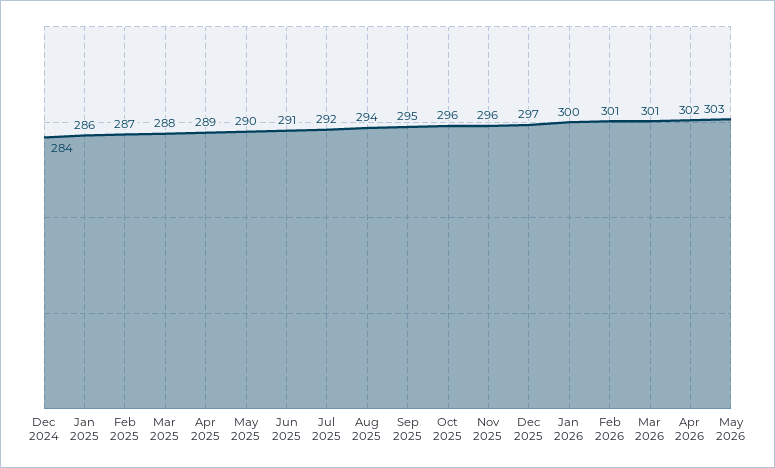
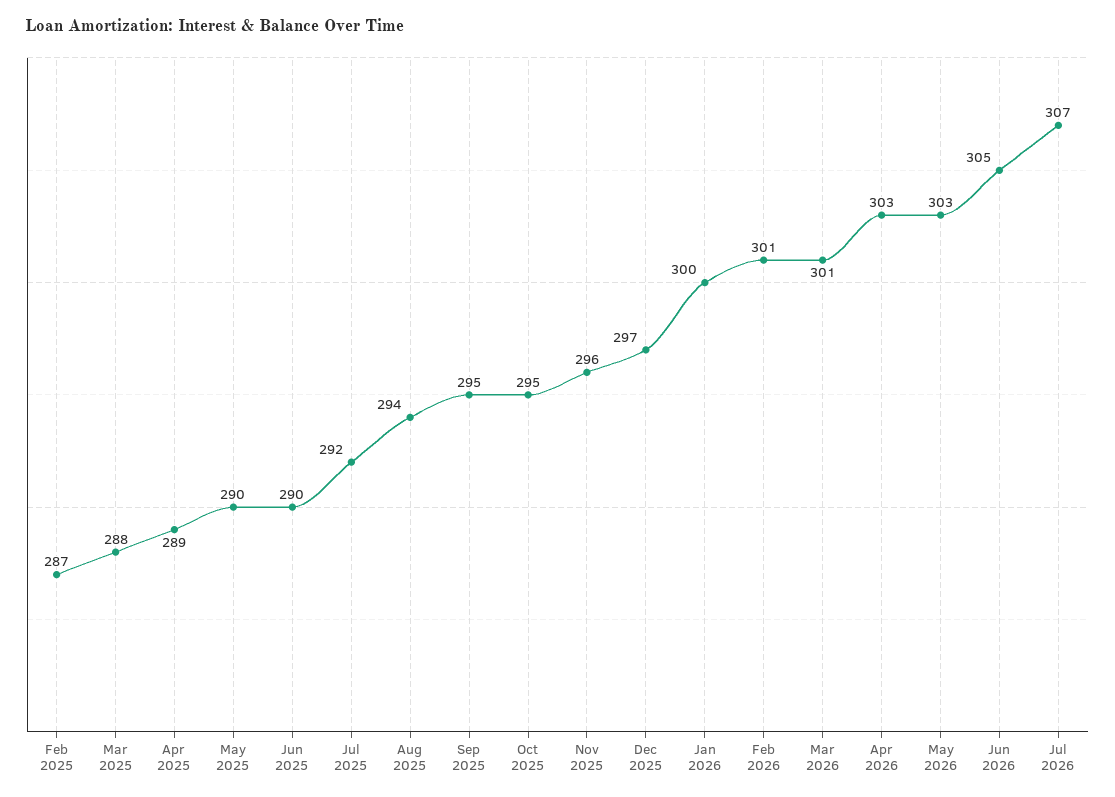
Dec 2024: 284 -> none
Jan 2025: 286 -> none
Jun 2025: 291 -> 290
Oct 2025: 296 -> 295
Apr 2026: 302 -> 303
Jun 2026: none -> 305
Jul 2026: none -> 307

